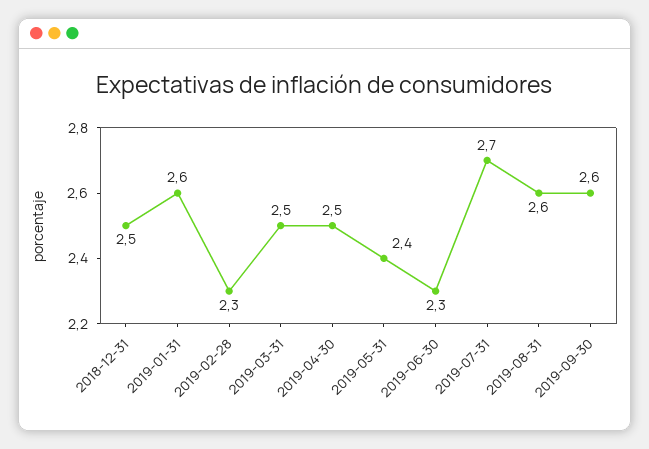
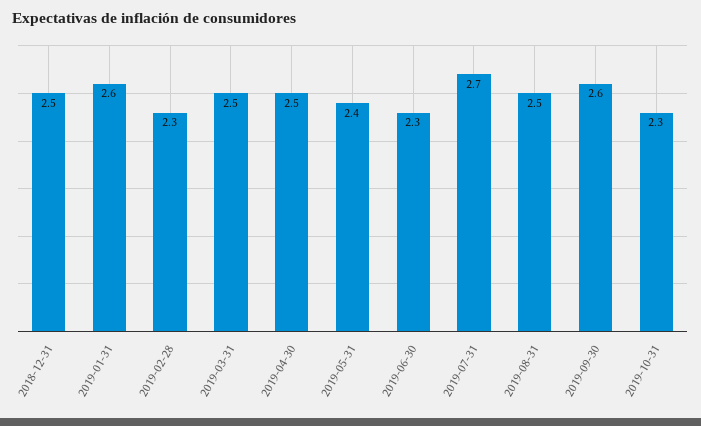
2019-08-31: 2.6 -> 2.5
2019-10-31: none -> 2.3

